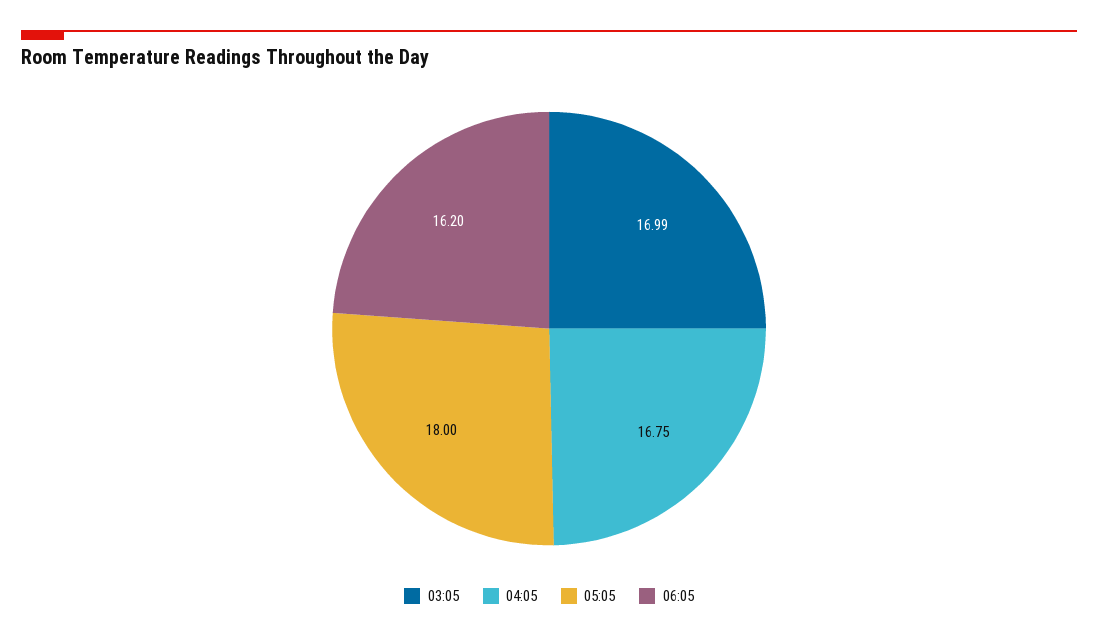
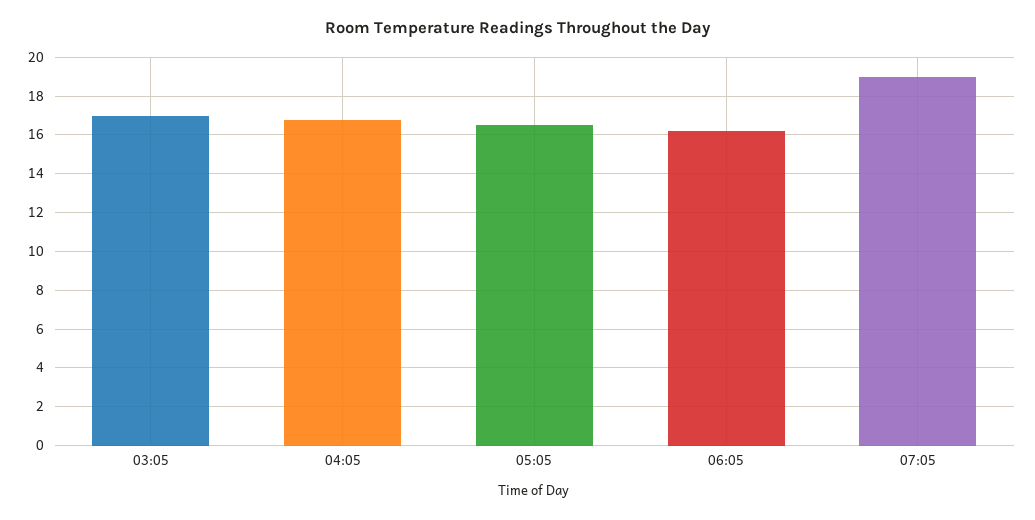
05:05: 18 -> 16.5
07:05: none -> 19

